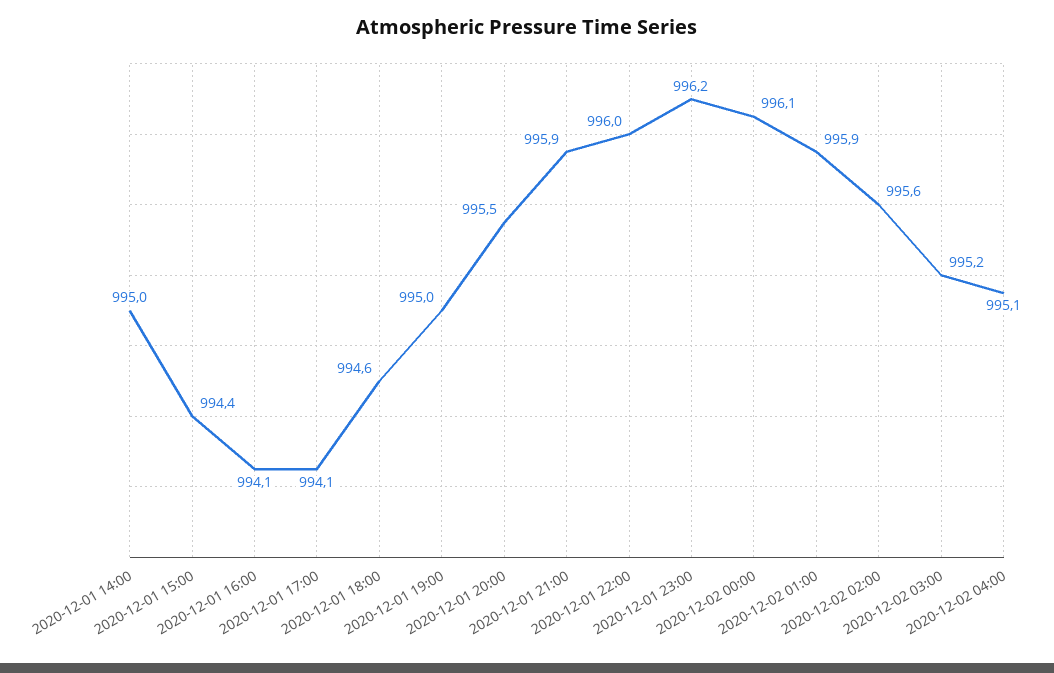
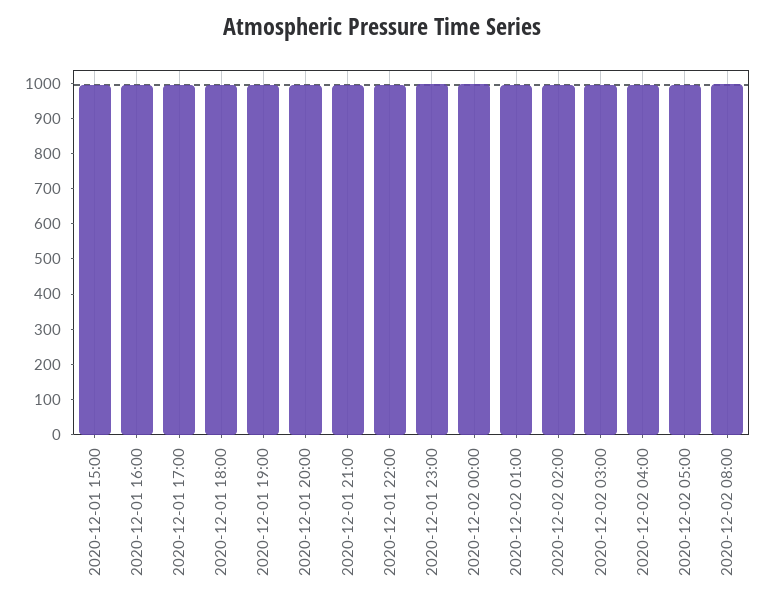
2020-12-01 14:00: 995 -> none
2020-12-02 05:00: none -> 1000
2020-12-02 08:00: none -> 1000

